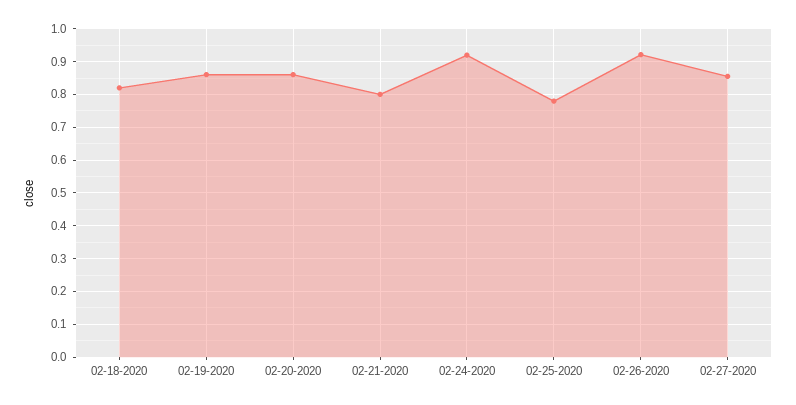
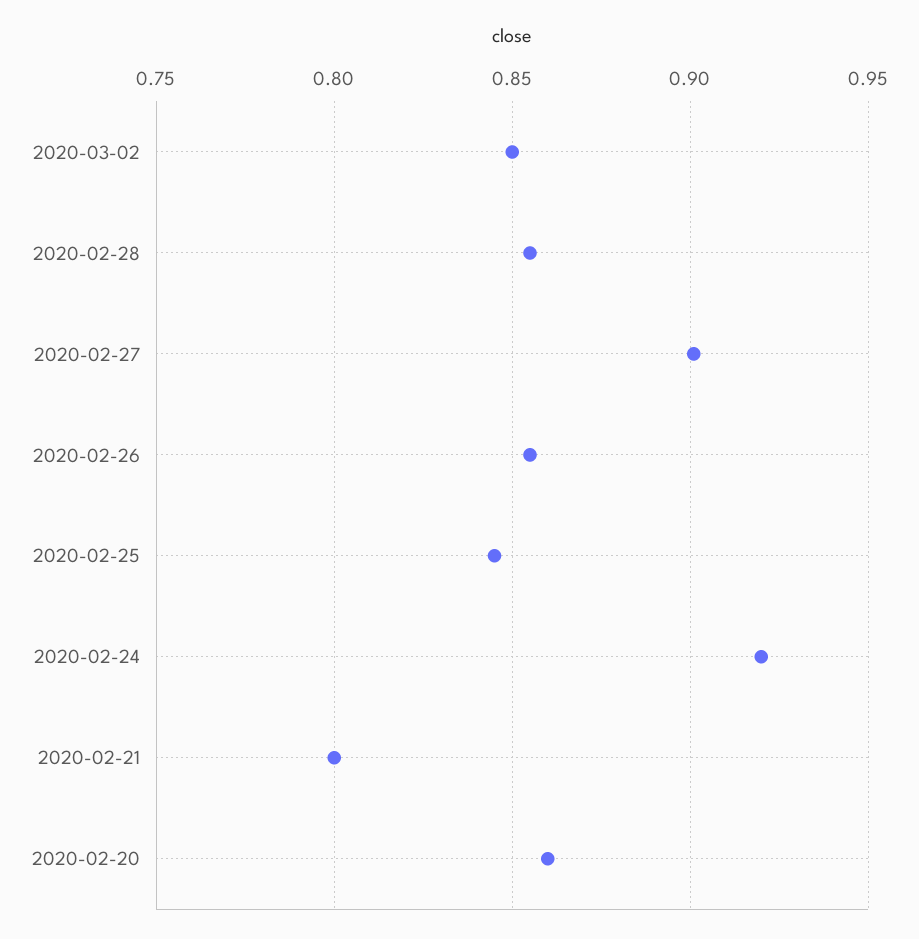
02-18-2020: 0.82 -> none
02-19-2020: 0.86 -> none
02-25-2020: 0.78 -> 0.845
02-26-2020: 0.92 -> 0.855
02-27-2020: 0.86 -> 0.9
2020-03-02: none -> 0.85
2020-02-28: none -> 0.855

